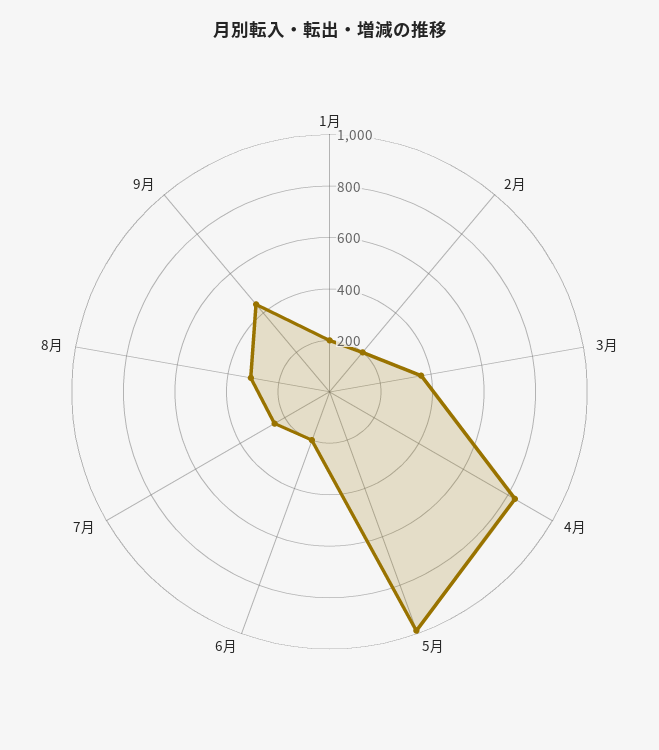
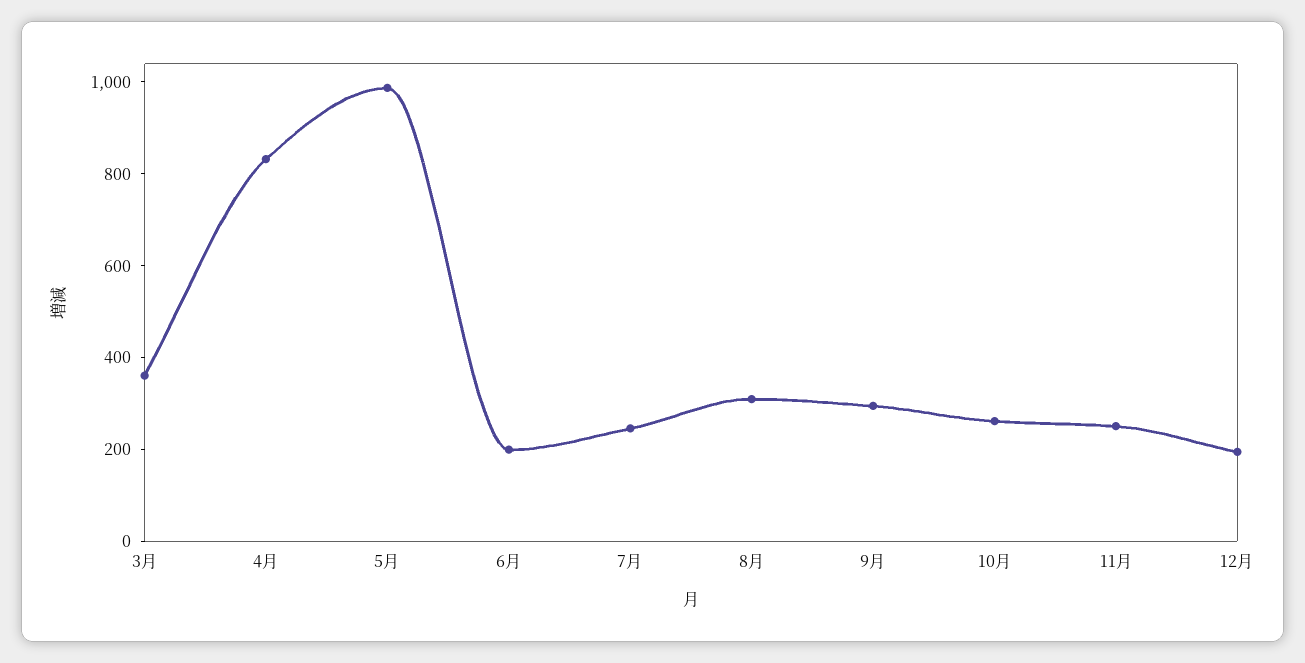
1月: 200 -> none
2月: 200 -> none
9月: 450 -> 300
10月: none -> 250
11月: none -> 250
12月: none -> 200

